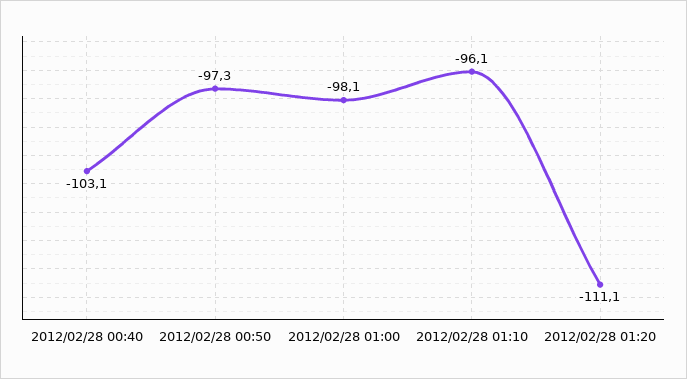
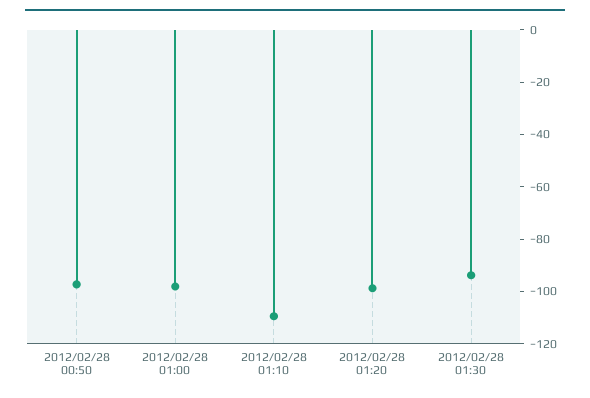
2012/02/28 00:40: -103.1 -> none
2012/02/28 01:10: -96.1 -> -110
2012/02/28 01:20: -111.1 -> -100
2012/02/28 01:30: none -> -95

